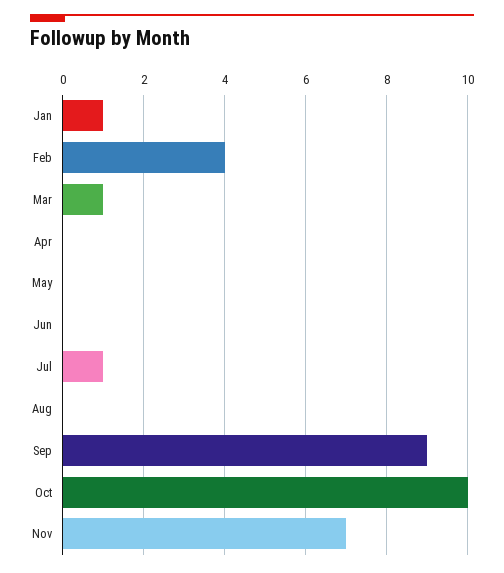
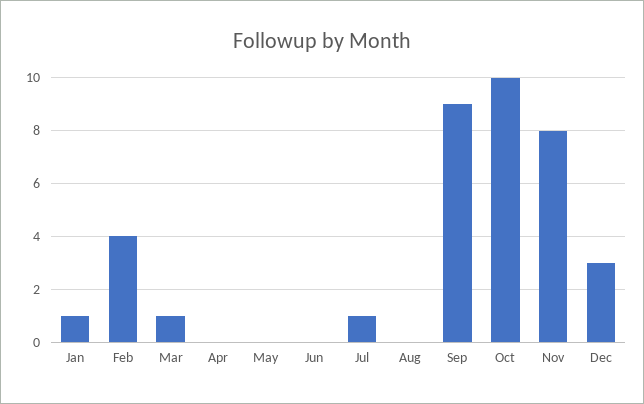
Nov: 7 -> 8
Dec: none -> 3

